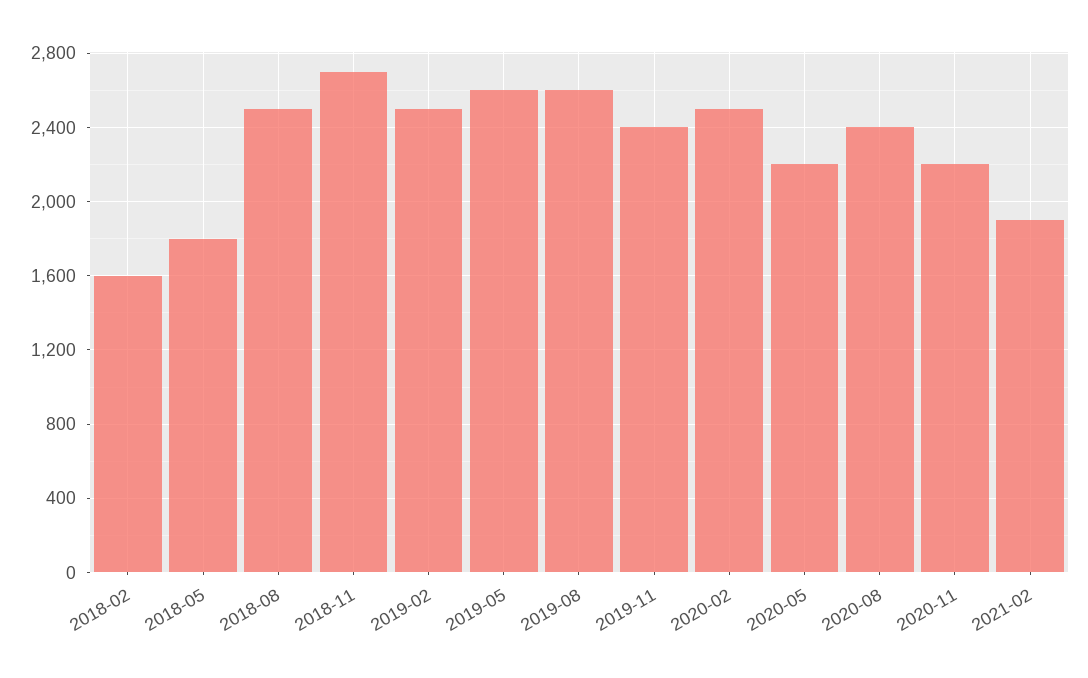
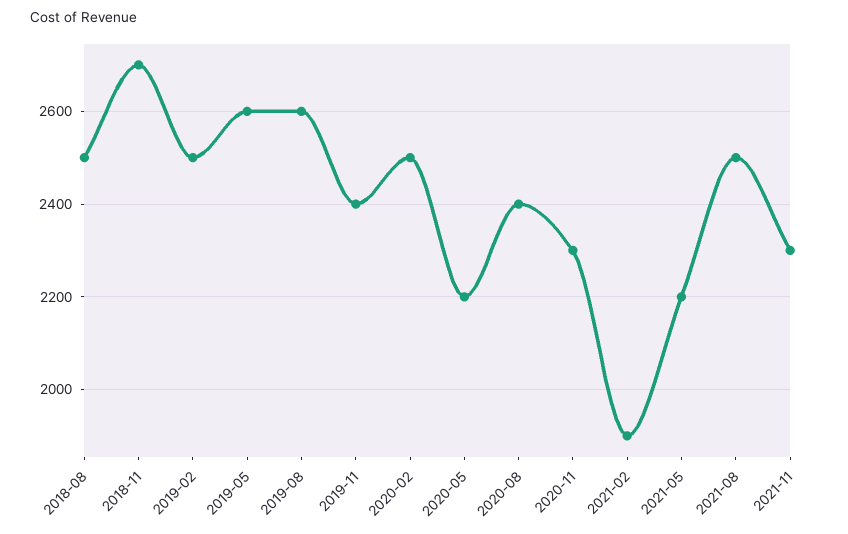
2018-02: 1600 -> none
2018-05: 1800 -> none
2020-11: 2200 -> 2300
2021-05: none -> 2200
2021-08: none -> 2500
2021-11: none -> 2300

